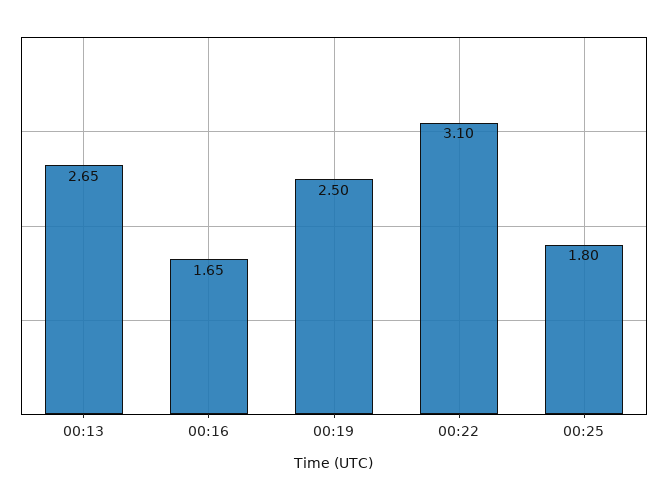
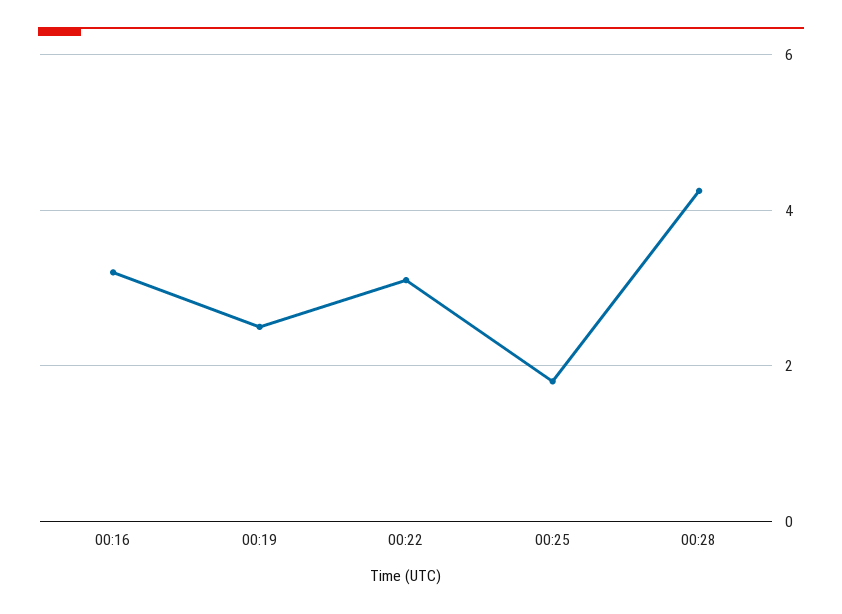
00:13: 2.65 -> none
00:16: 1.65 -> 3.2
00:28: none -> 4.2

